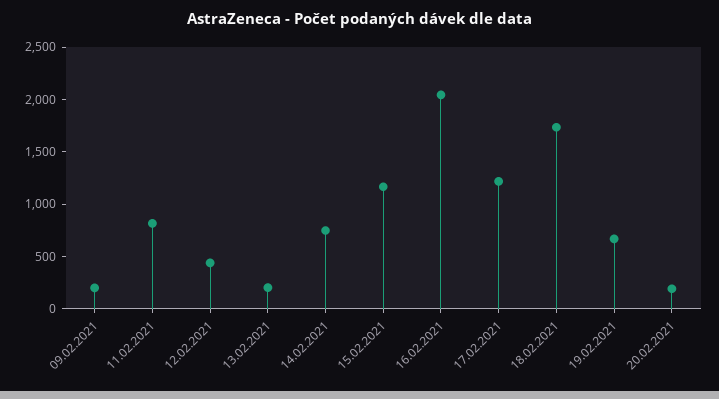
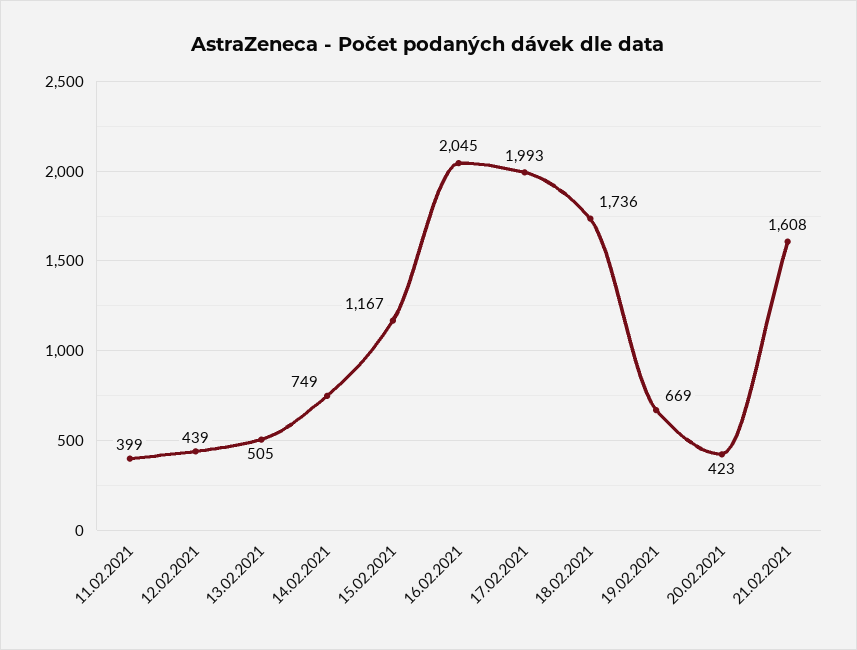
09.02.2021: 200 -> none
11.02.2021: 800 -> 399
13.02.2021: 200 -> 505
17.02.2021: 1200 -> 1993
20.02.2021: 200 -> 423
21.02.2021: none -> 1608

